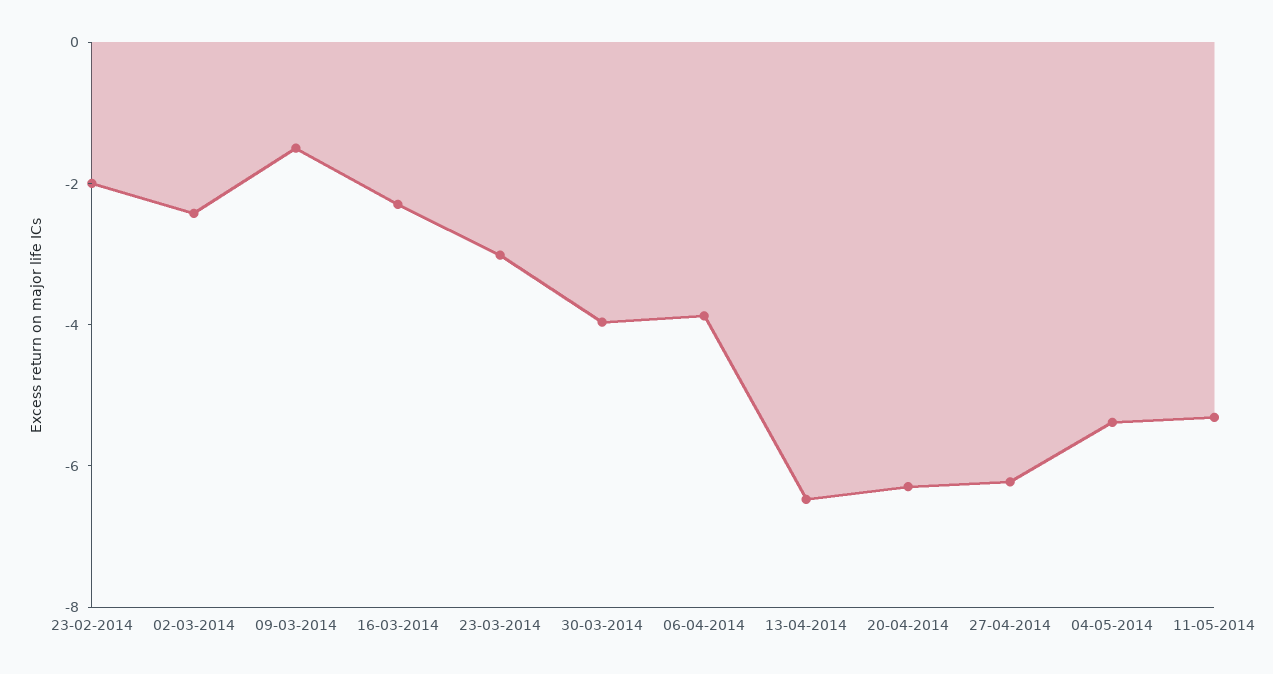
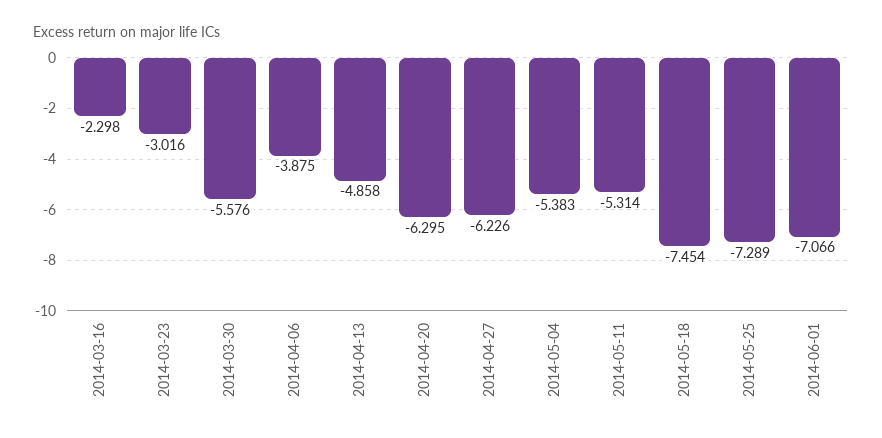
23-02-2014: -2 -> none
02-03-2014: -2.5 -> none
09-03-2014: -1.5 -> none
30-03-2014: -4 -> -5.576
13-04-2014: -6.5 -> -4.858
2014-05-18: none -> -7.454
2014-05-25: none -> -7.289
2014-06-01: none -> -7.066

